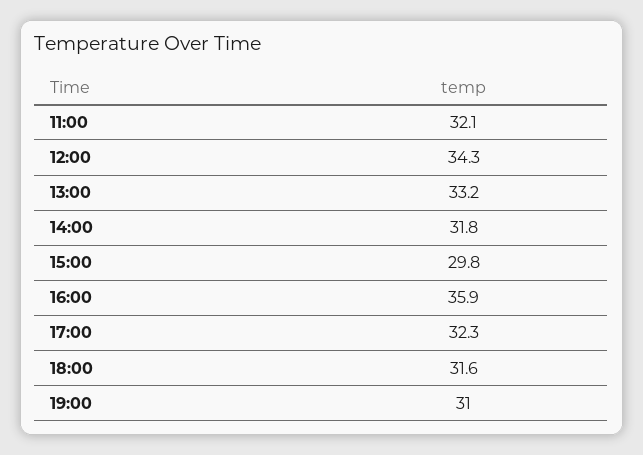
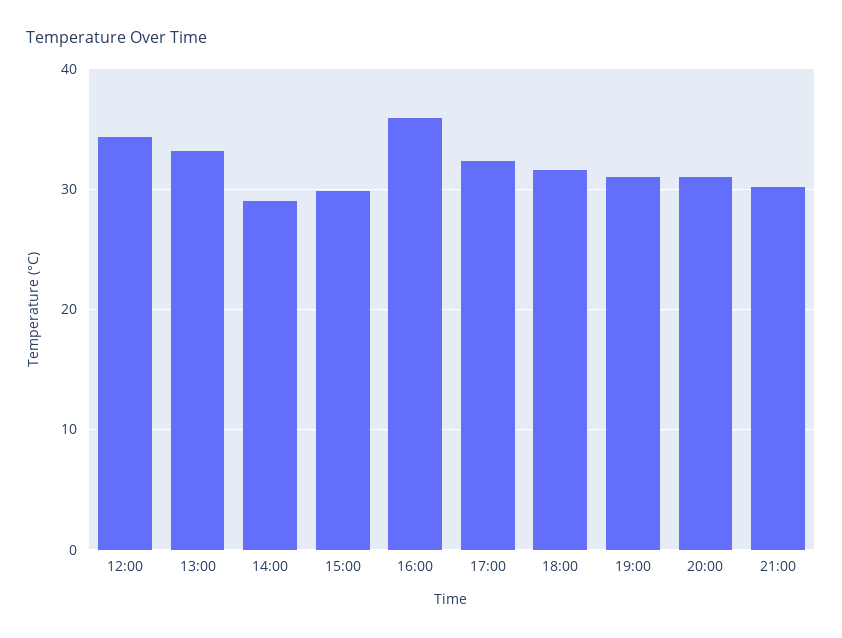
11:00: 32.1 -> none
14:00: 31.8 -> 29
20:00: none -> 31
21:00: none -> 30

